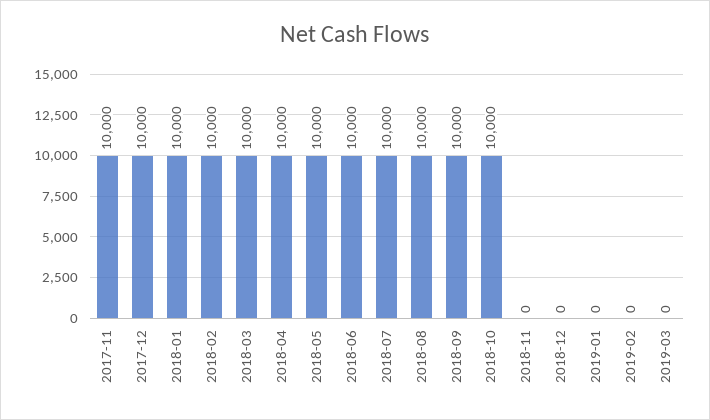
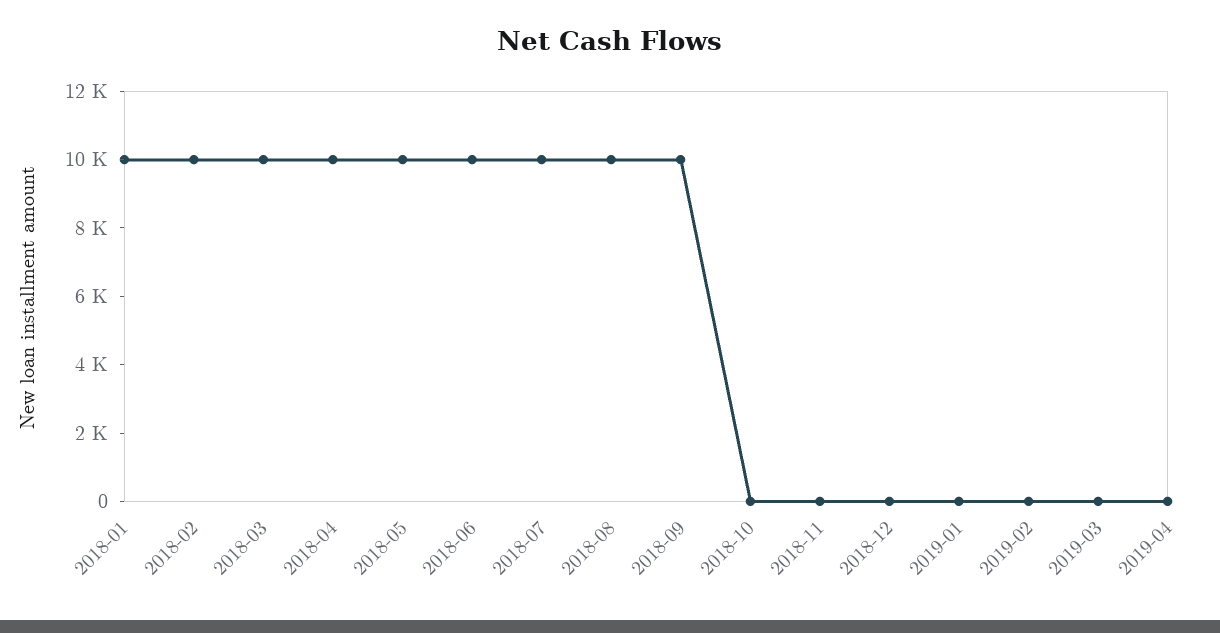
2017-11: 10000 -> none
2017-12: 10000 -> none
2018-10: 10000 -> 0
2019-04: none -> 0

